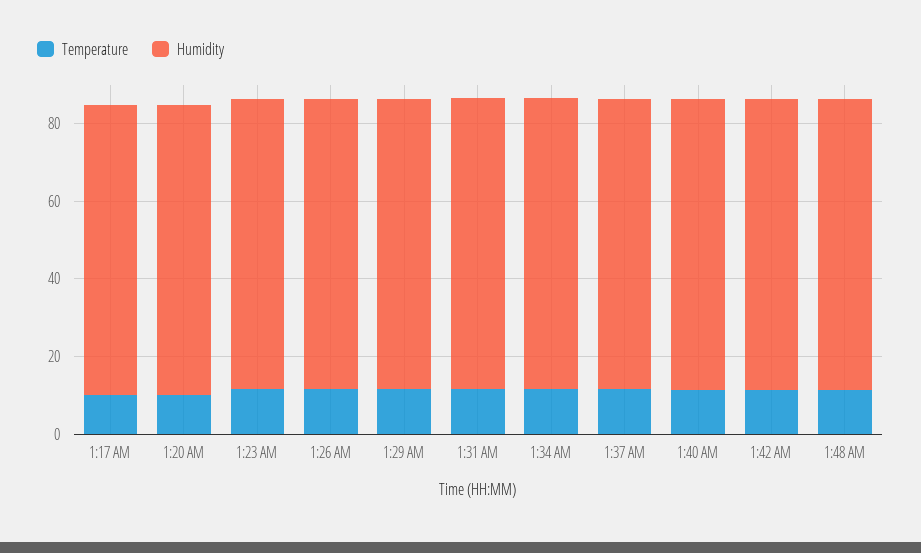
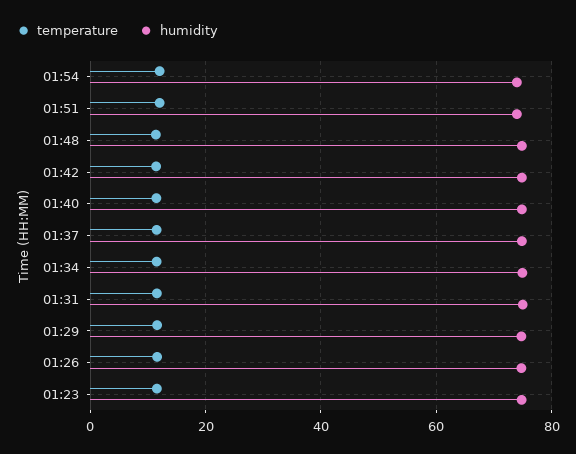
Temperature, 1:17 AM: 10 -> none
Humidity, 1:17 AM: 75 -> none
Temperature, 1:20 AM: 10 -> none
Humidity, 1:20 AM: 75 -> none
Temperature, 01:54: none -> 12
Humidity, 01:54: none -> 74
Temperature, 01:51: none -> 12
Humidity, 01:51: none -> 74

